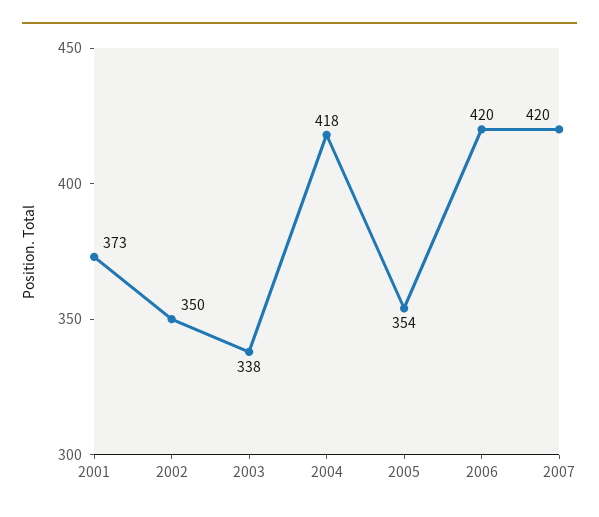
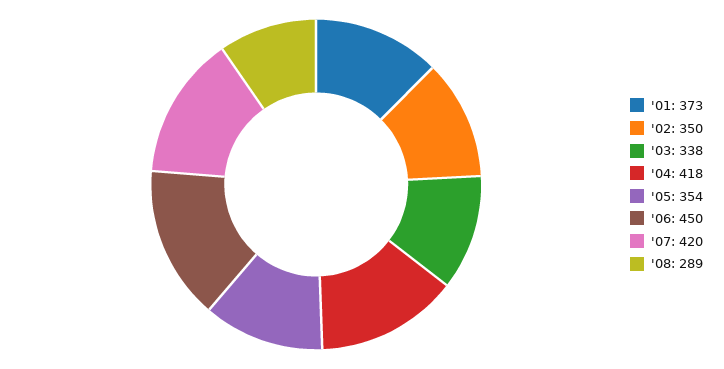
2006: 420 -> 450
'08: none -> 289

